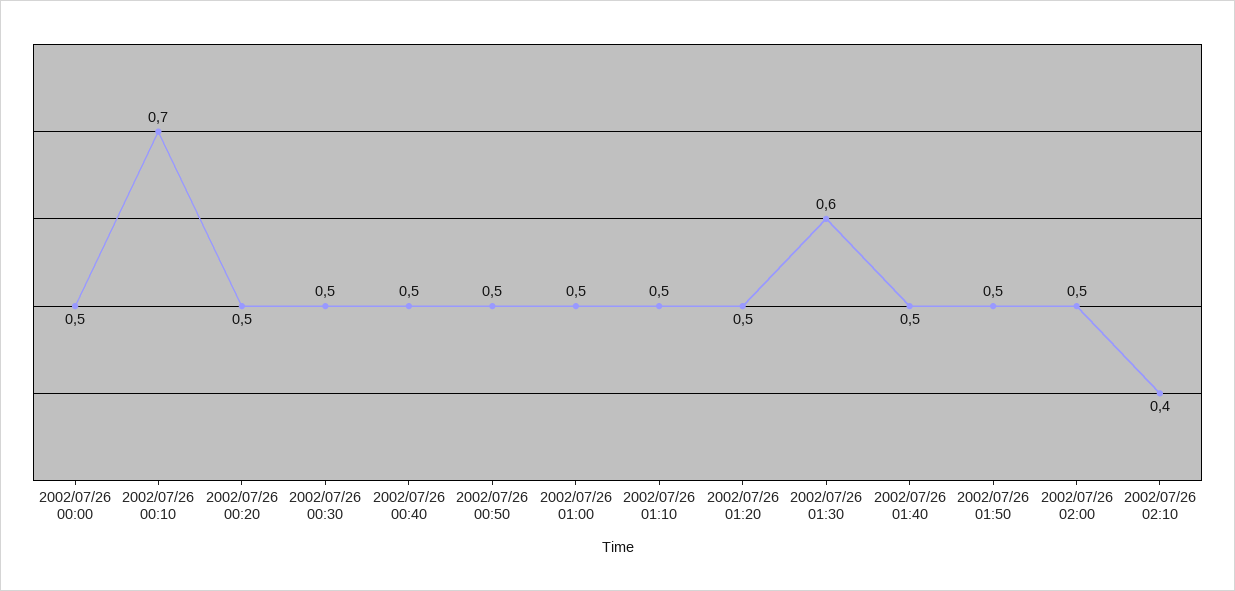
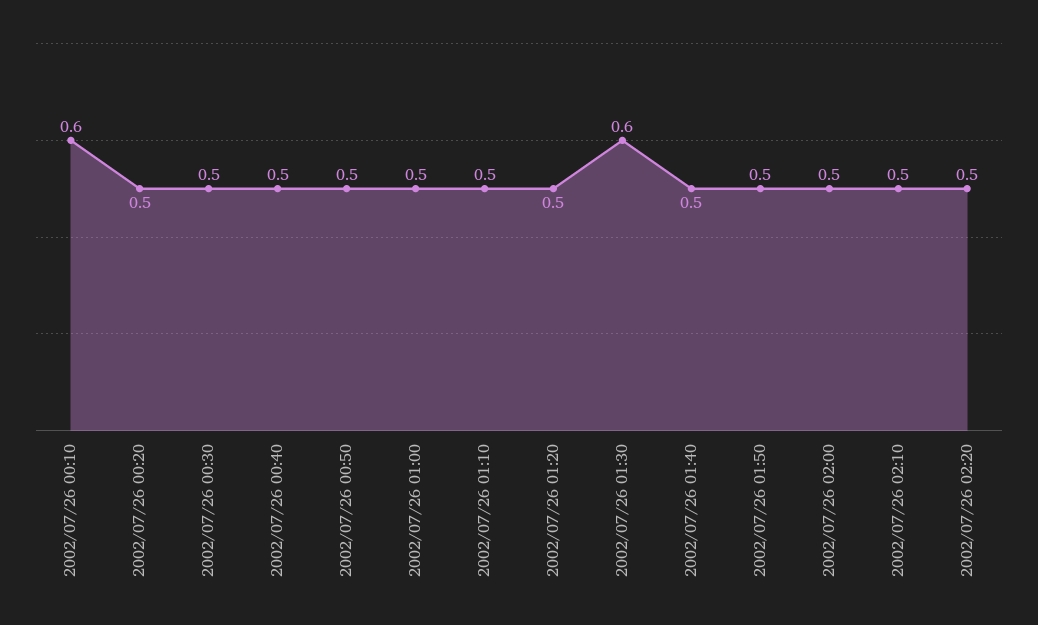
2002/07/26 00:00: 0.5 -> none
2002/07/26 00:10: 0.7 -> 0.6
2002/07/26 02:10: 0.4 -> 0.5
2002/07/26 02:20: none -> 0.5

